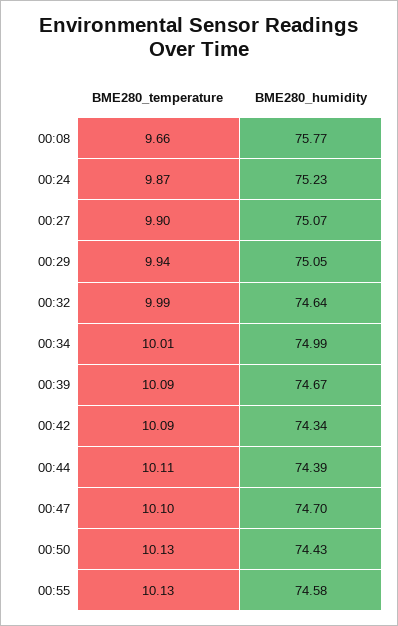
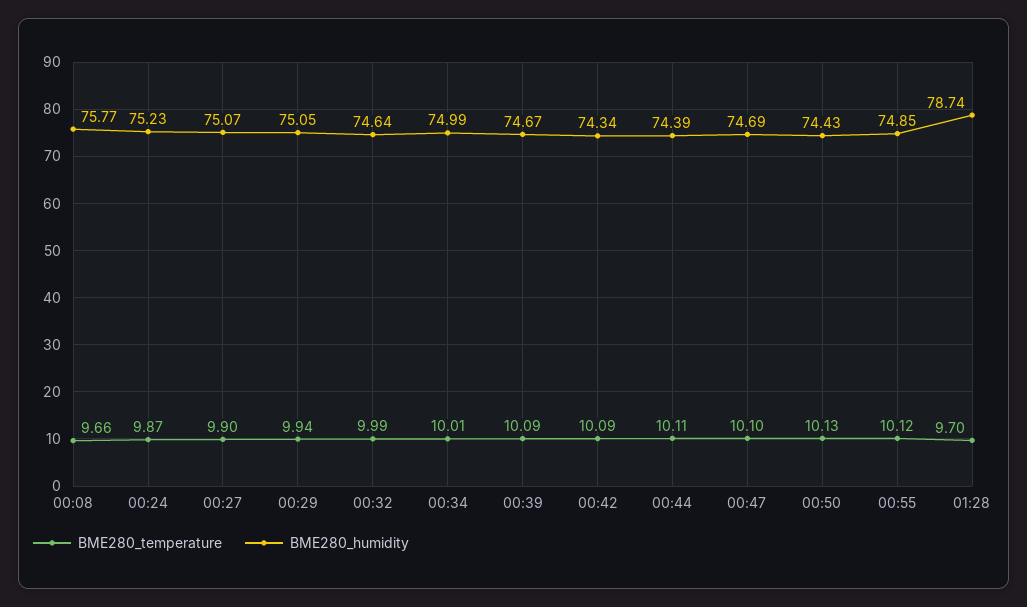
BME280_humidity, 00:47: 74.7 -> 74.69
BME280_temperature, 00:55: 10.13 -> 10.12
BME280_humidity, 00:55: 74.58 -> 74.85
BME280_temperature, 01:28: none -> 9.7
BME280_humidity, 01:28: none -> 78.74

